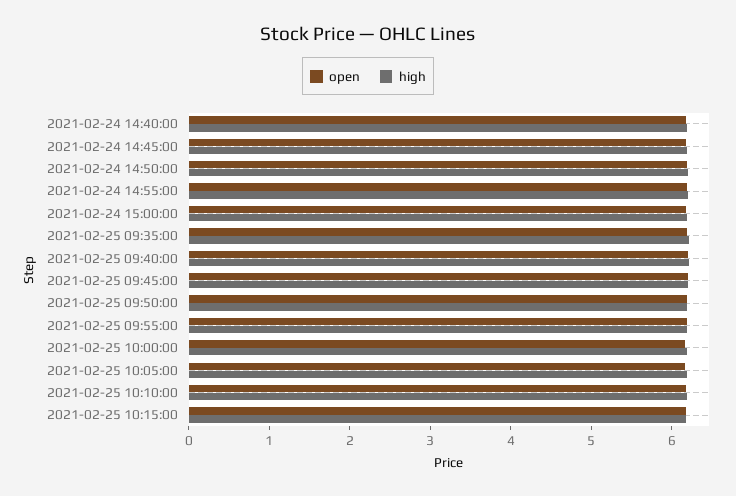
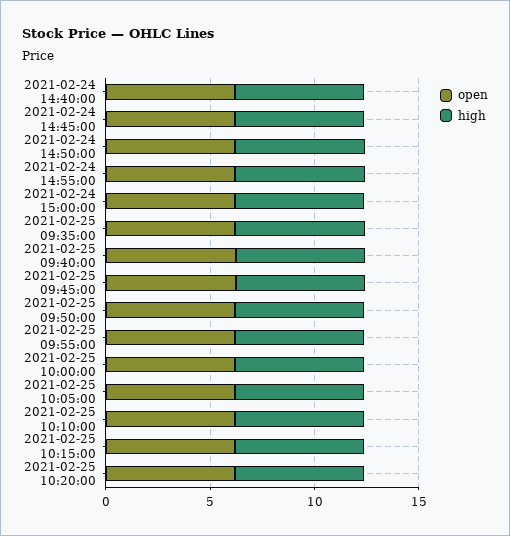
open, 2021-02-25 10:20:00: none -> 6
high, 2021-02-25 10:20:00: none -> 6

